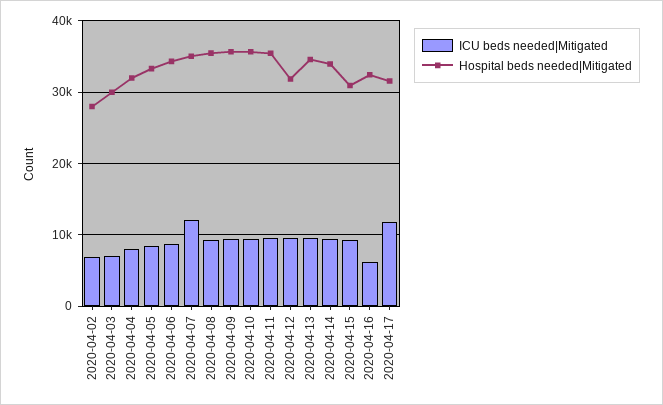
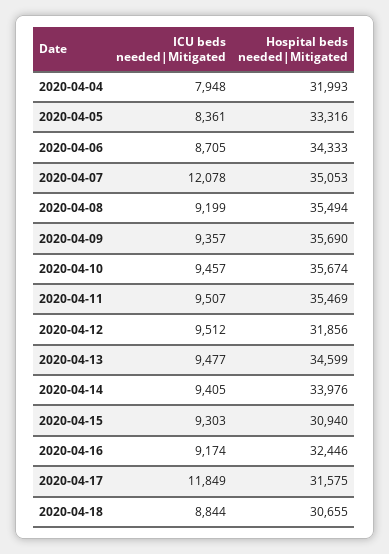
ICU beds needed|Mitigated, 2020-04-02: 7000 -> none
Hospital beds needed|Mitigated, 2020-04-02: 28000 -> none
ICU beds needed|Mitigated, 2020-04-03: 7000 -> none
Hospital beds needed|Mitigated, 2020-04-03: 30000 -> none
ICU beds needed|Mitigated, 2020-04-16: 6000 -> 9174
ICU beds needed|Mitigated, 2020-04-18: none -> 8844
Hospital beds needed|Mitigated, 2020-04-18: none -> 30655

